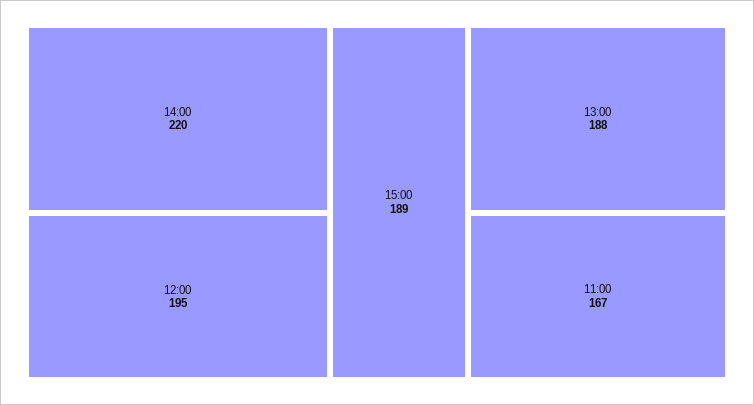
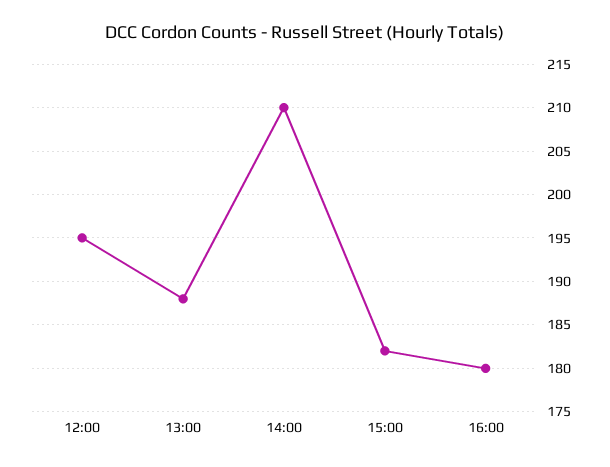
14:00: 220 -> 210
15:00: 189 -> 182
11:00: 167 -> none
16:00: none -> 180

